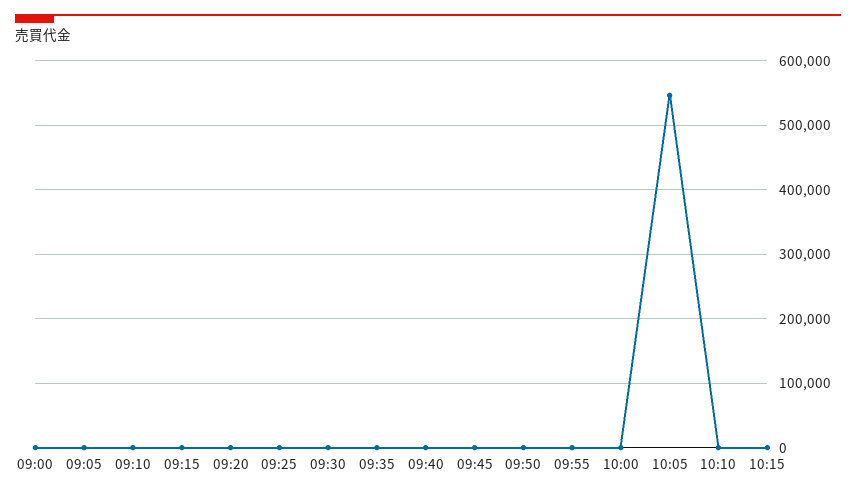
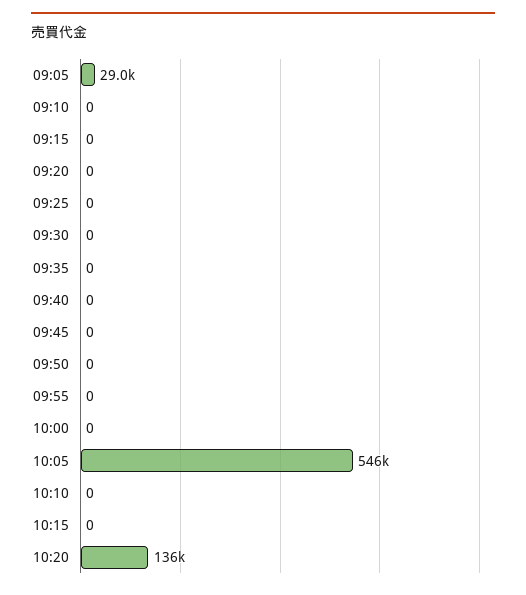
09:00: 0 -> none
09:05: 0 -> 29000
10:20: none -> 136000

